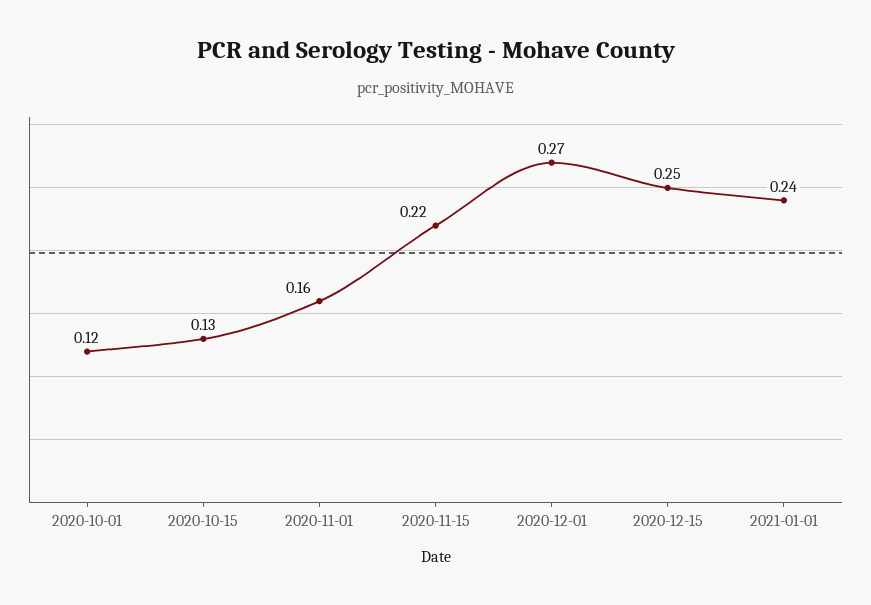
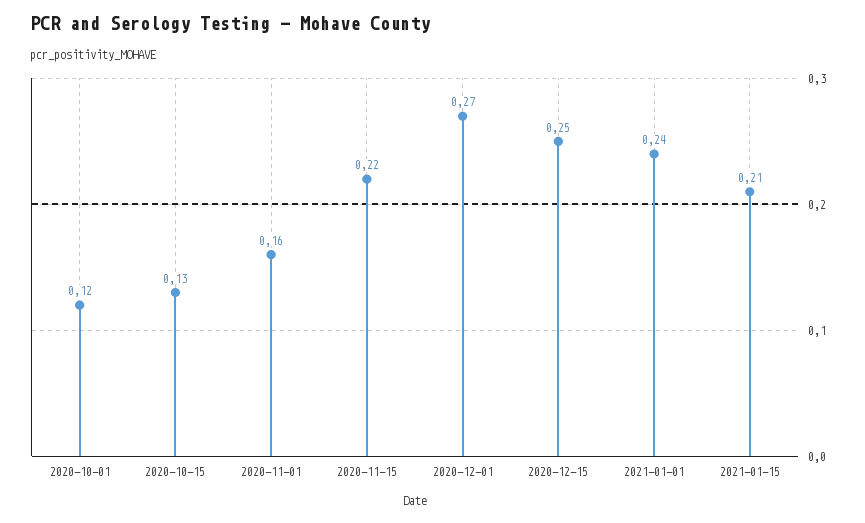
2021-01-15: none -> 0.21

